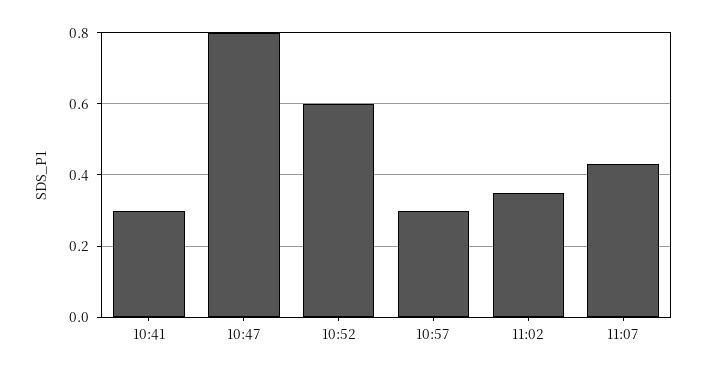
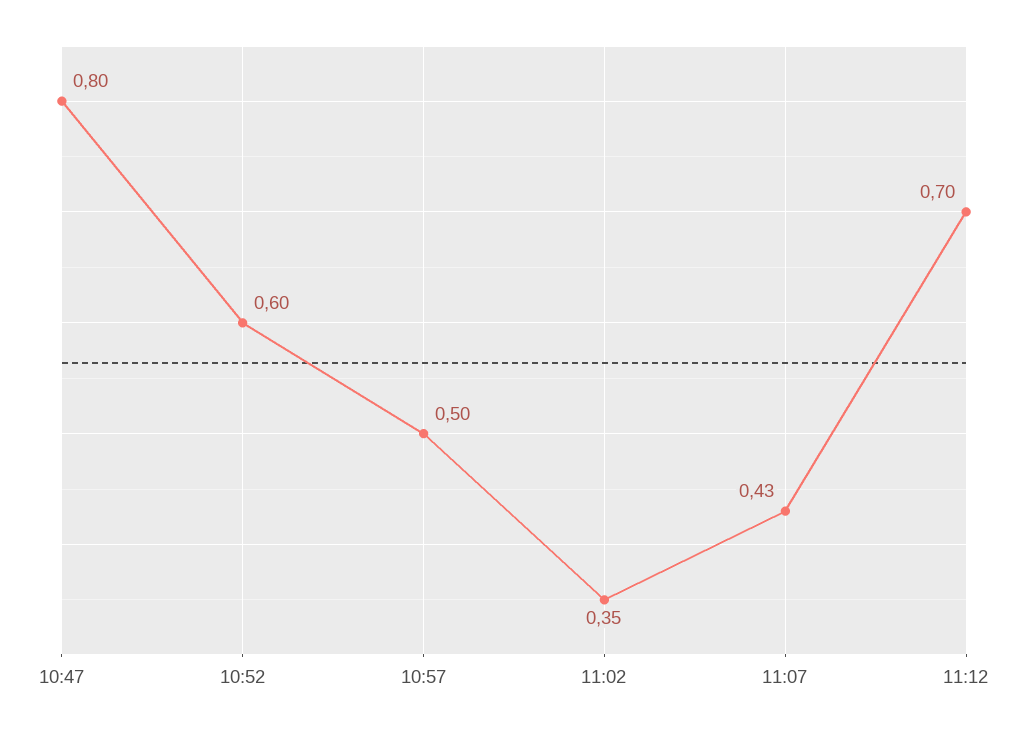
10:41: 0.3 -> none
10:57: 0.3 -> 0.5
11:12: none -> 0.7

